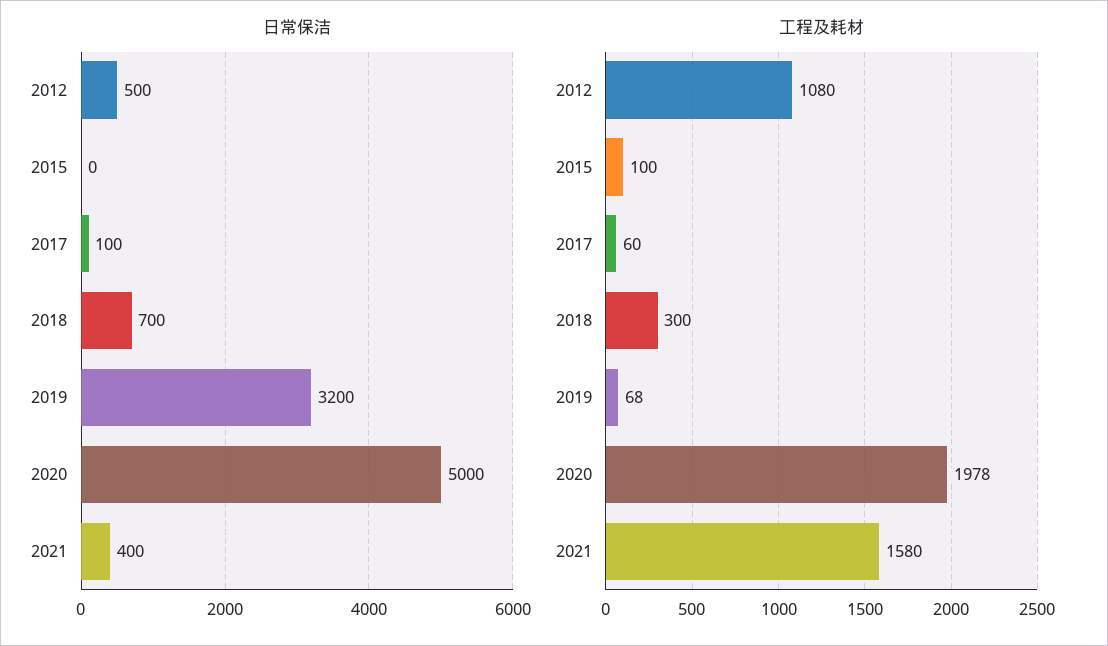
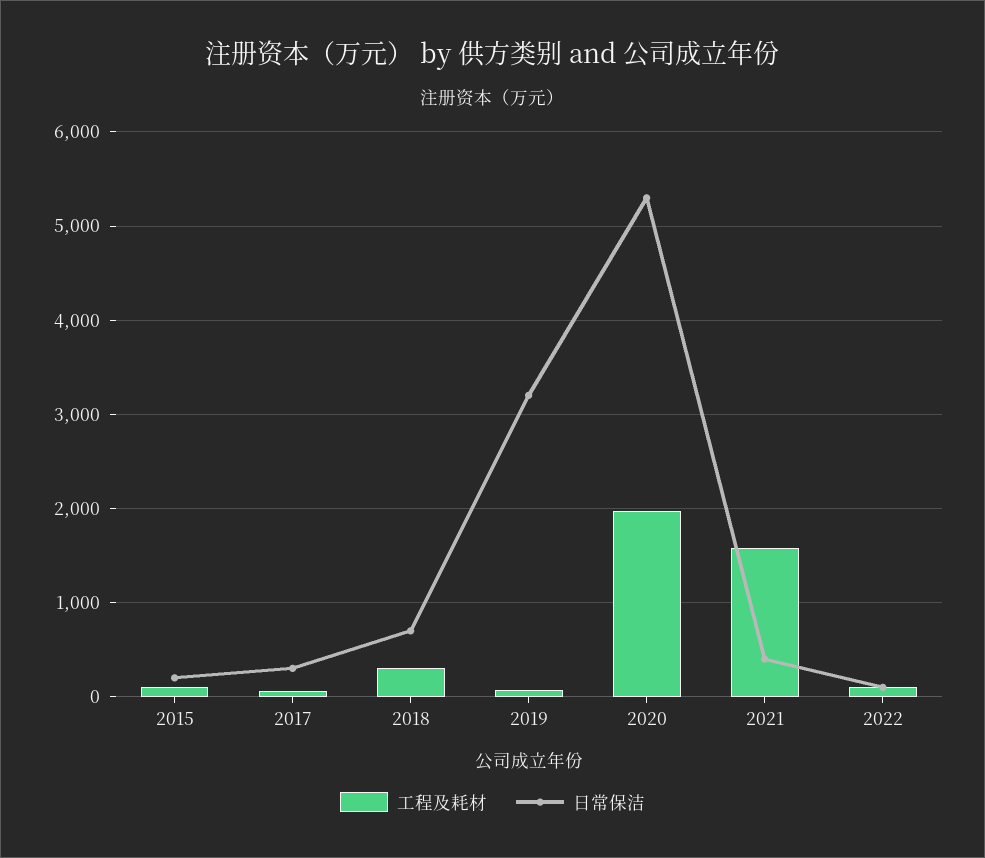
日常保洁, 2012: 500 -> none
日常保洁, 2015: 0 -> 200
日常保洁, 2017: 100 -> 300
日常保洁, 2020: 5000 -> 5300
工程及耗材, 2012: 1080 -> none
工程及耗材, 2022: none -> 100
日常保洁, 2022: none -> 100

